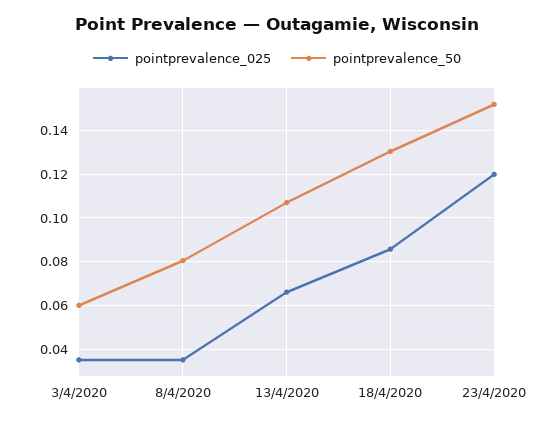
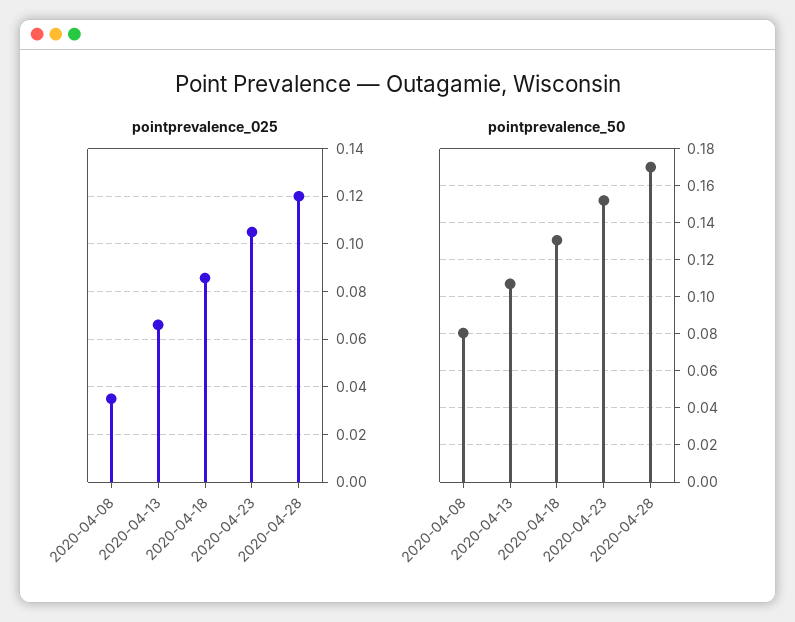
pointprevalence_025, 3/4/2020: 0.035 -> none
pointprevalence_50, 3/4/2020: 0.06 -> none
pointprevalence_025, 23/4/2020: 0.12 -> 0.105
pointprevalence_025, 2020-04-28: none -> 0.12
pointprevalence_50, 2020-04-28: none -> 0.17

